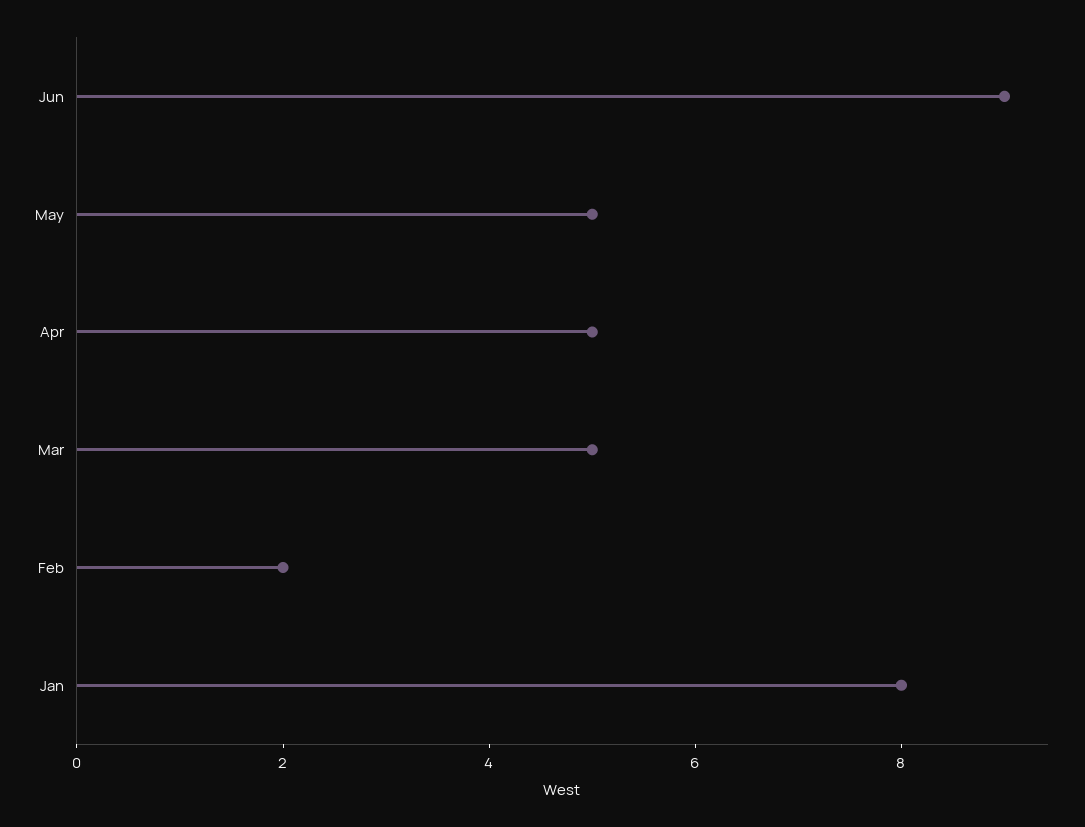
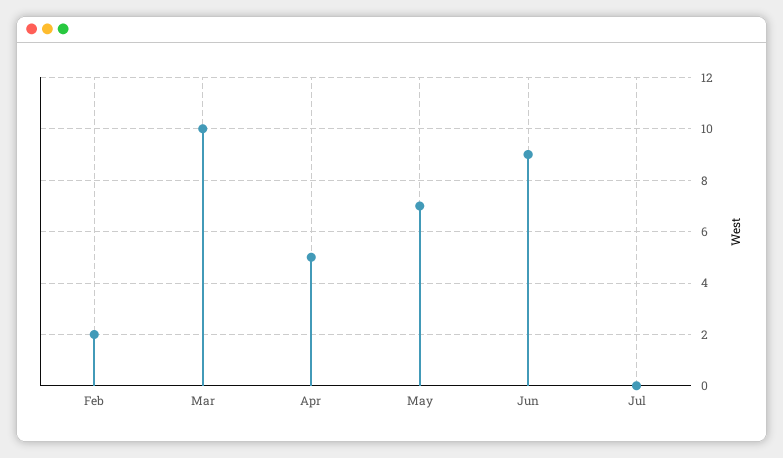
May: 5 -> 7
Mar: 5 -> 10
Jan: 8 -> none
Jul: none -> 0

